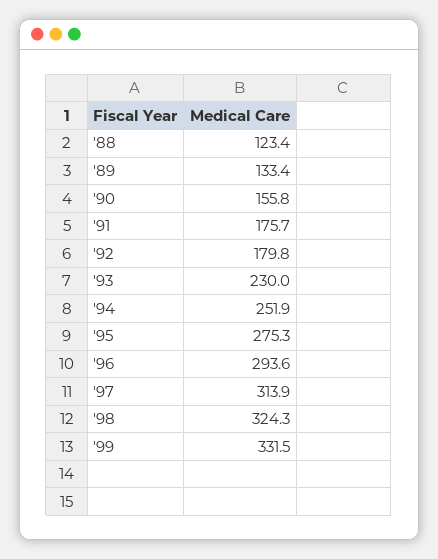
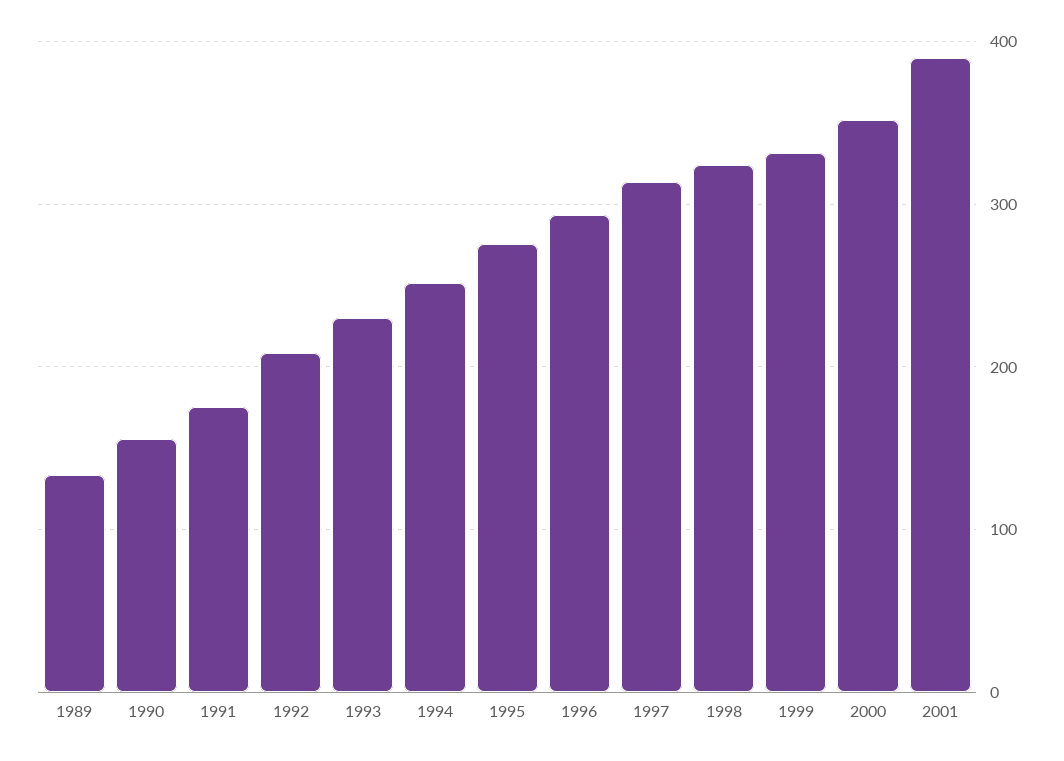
'88: 123.4 -> none
'92: 179.8 -> 210
2000: none -> 350
2001: none -> 390

